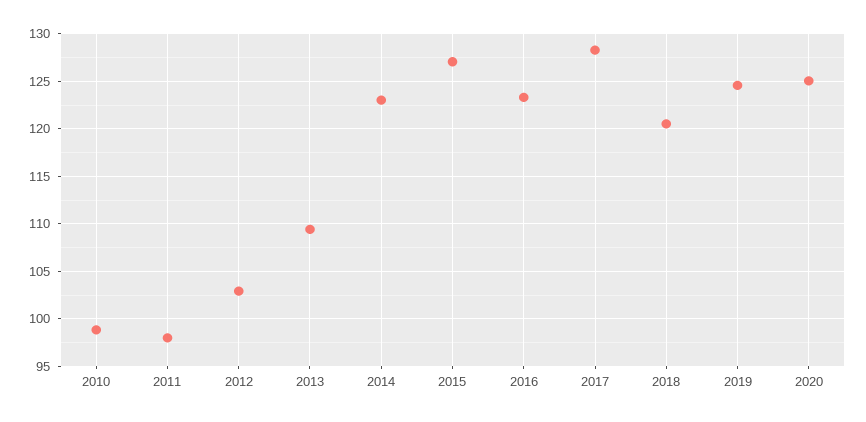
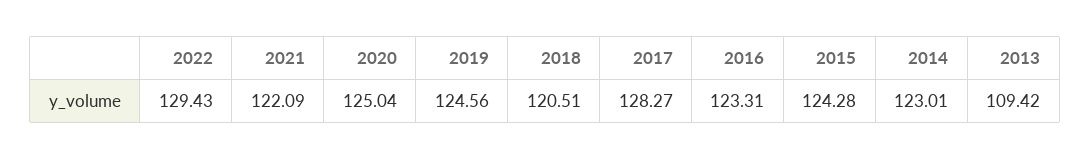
2010: 99 -> none
2011: 98 -> none
2012: 103 -> none
2015: 127 -> 124.28
2022: none -> 129.43
2021: none -> 122.09

